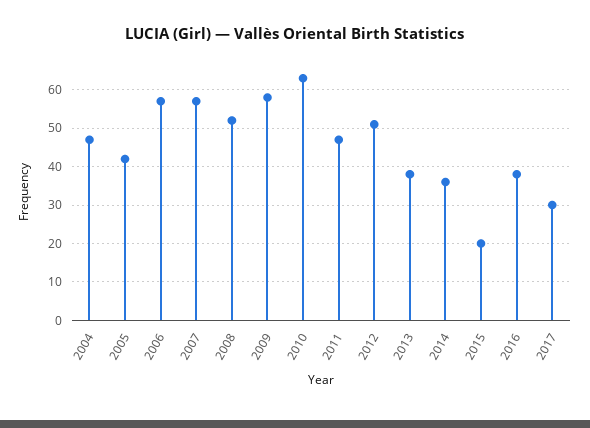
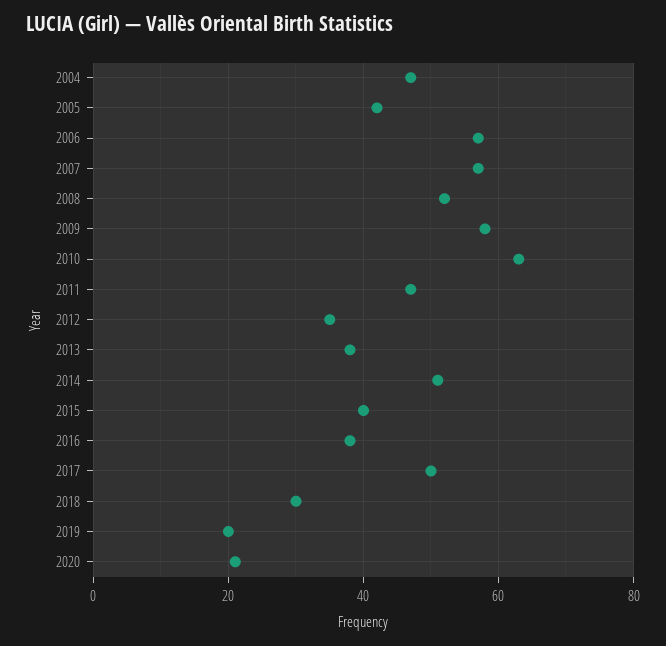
2012: 50 -> 35
2014: 35 -> 50
2015: 20 -> 40
2017: 30 -> 50
2018: none -> 30
2019: none -> 20
2020: none -> 20

